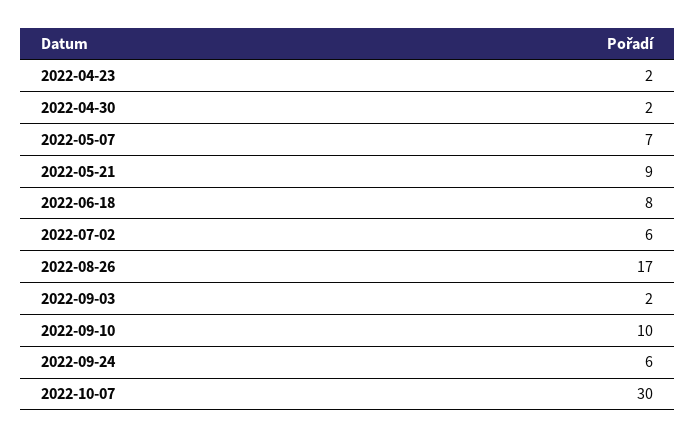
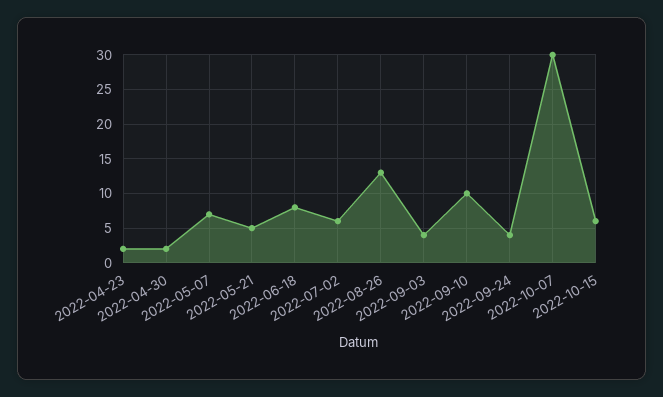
2022-05-21: 9 -> 5
2022-08-26: 17 -> 13
2022-09-03: 2 -> 4
2022-09-24: 6 -> 4
2022-10-15: none -> 6

